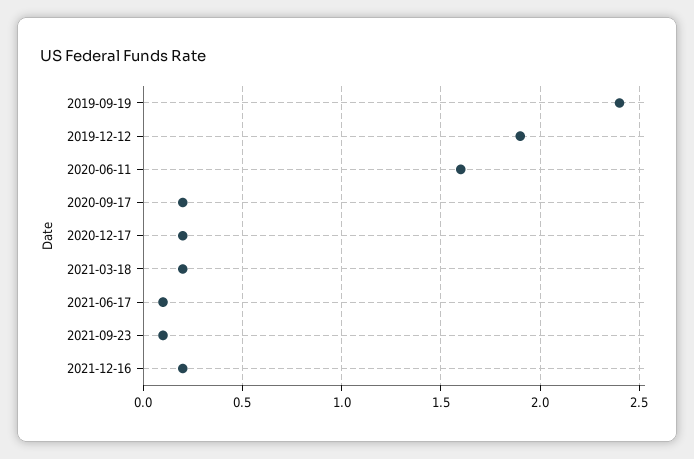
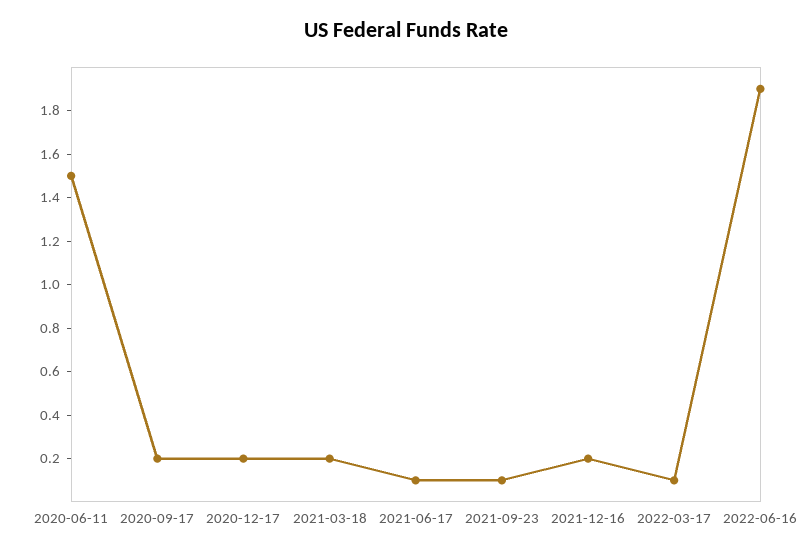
2019-09-19: 2.4 -> none
2019-12-12: 1.9 -> none
2020-06-11: 1.6 -> 1.5
2022-03-17: none -> 0.1
2022-06-16: none -> 1.9

